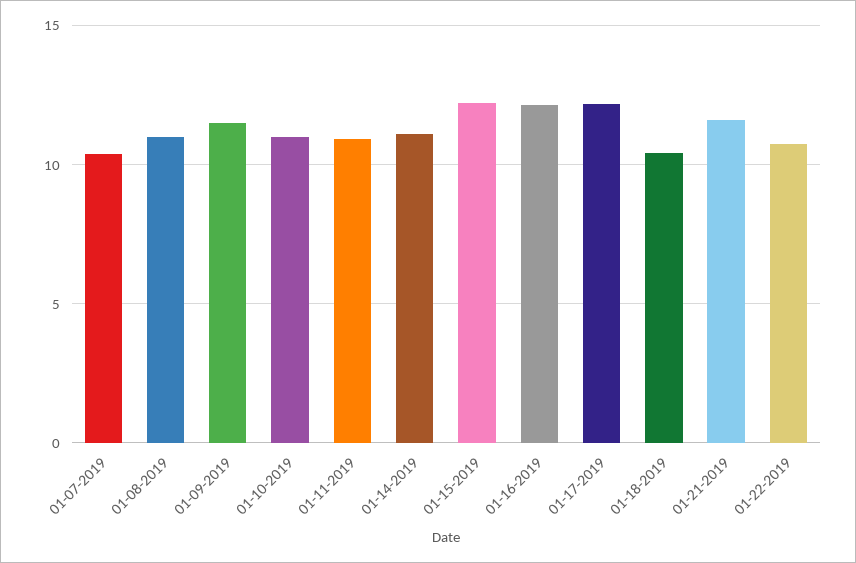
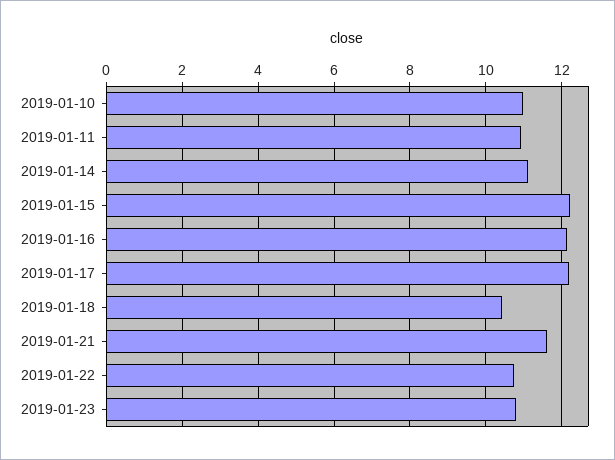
01-07-2019: 10.5 -> none
01-08-2019: 11 -> none
01-09-2019: 11.5 -> none
2019-01-23: none -> 10.8

